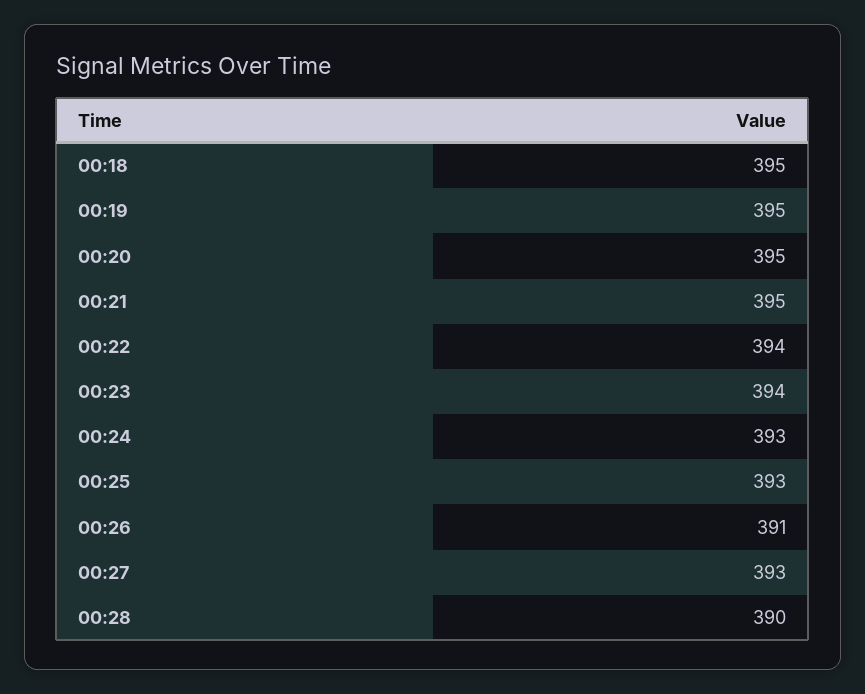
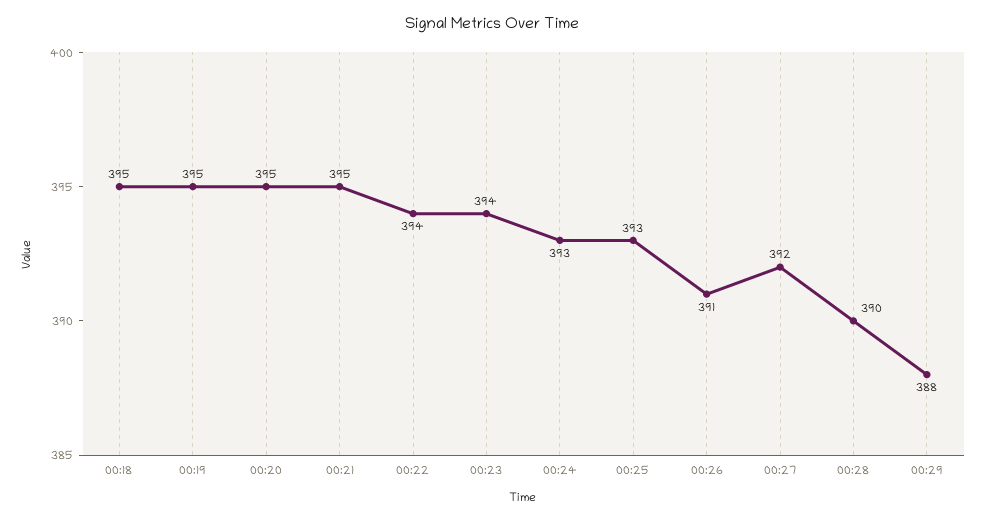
00:27: 393 -> 392
00:29: none -> 388

